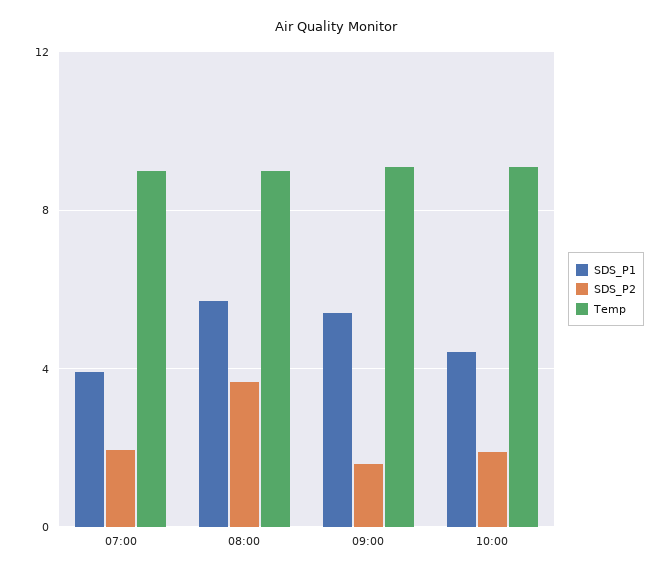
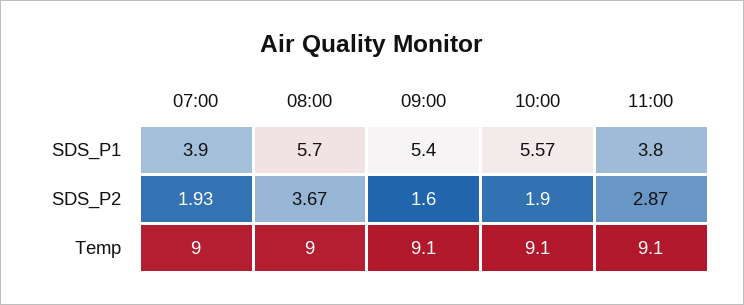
SDS_P1, 10:00: 4.5 -> 5.57
SDS_P1, 11:00: none -> 3.8
SDS_P2, 11:00: none -> 2.87
Temp, 11:00: none -> 9.1

